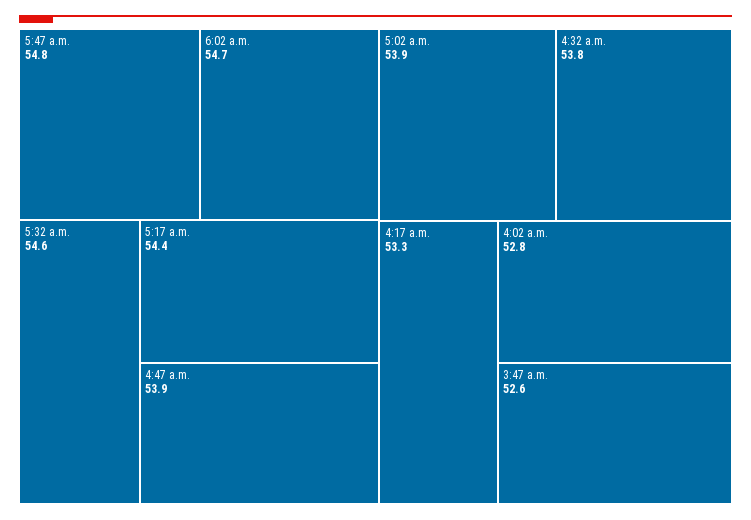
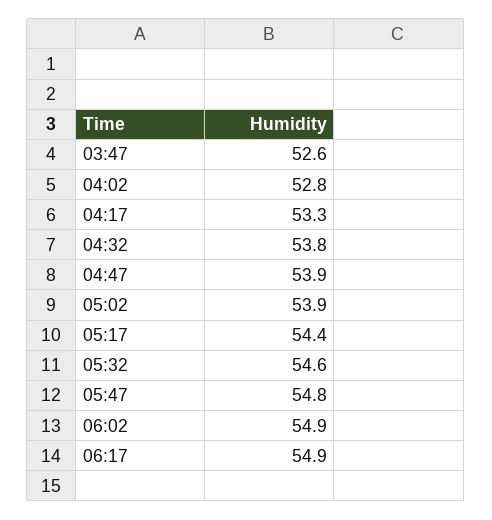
6:02 a.m.: 54.7 -> 54.9
06:17: none -> 54.9

